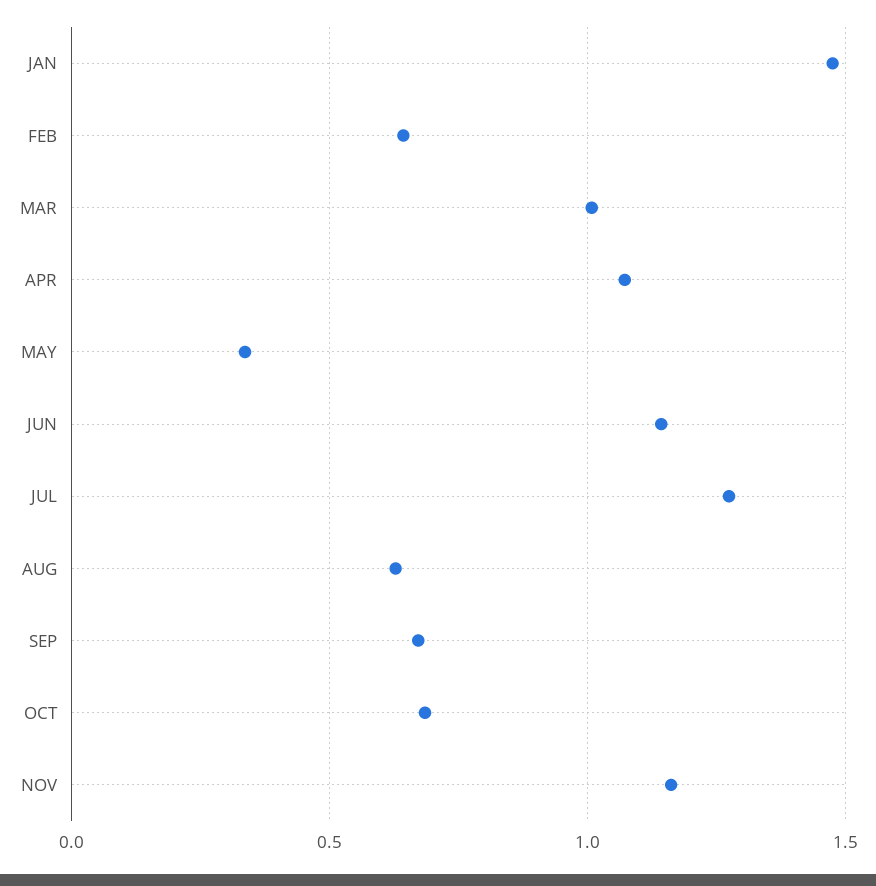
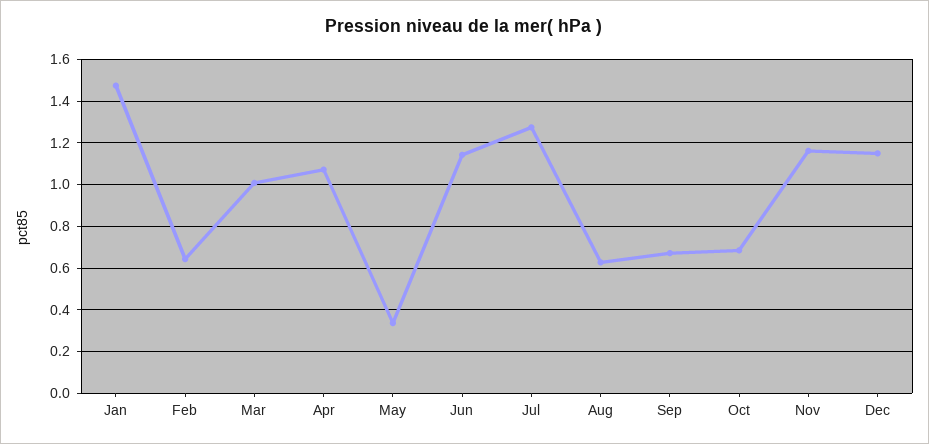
Dec: none -> 1.15

